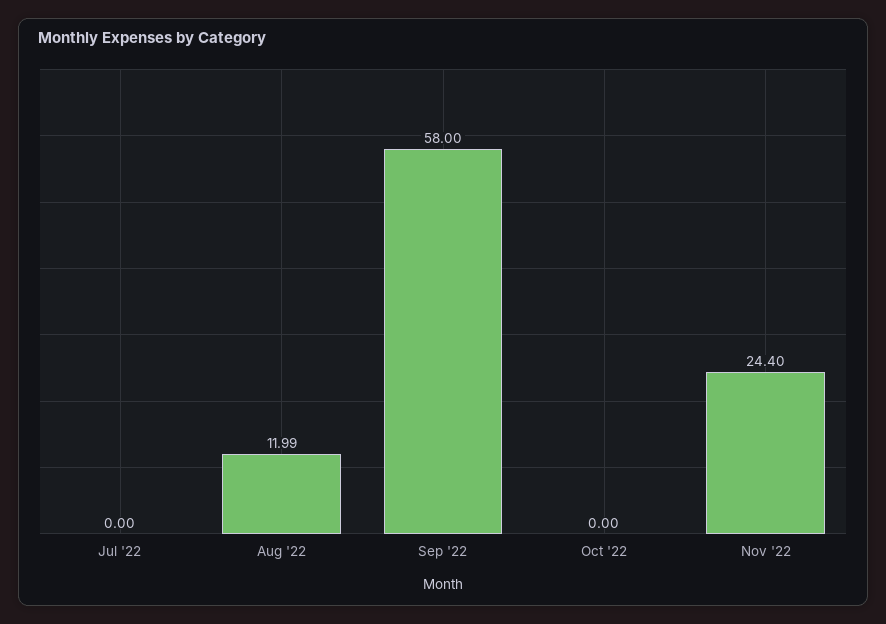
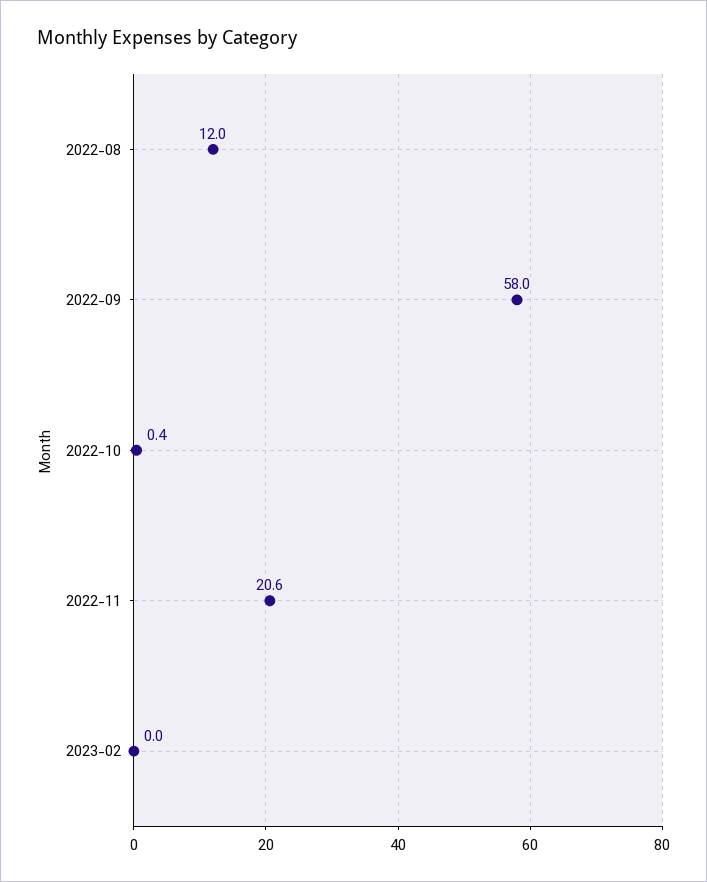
Jul '22: 0 -> none
Oct '22: 0 -> 0.4
Nov '22: 24.4 -> 20.6
2023-02: none -> 0

